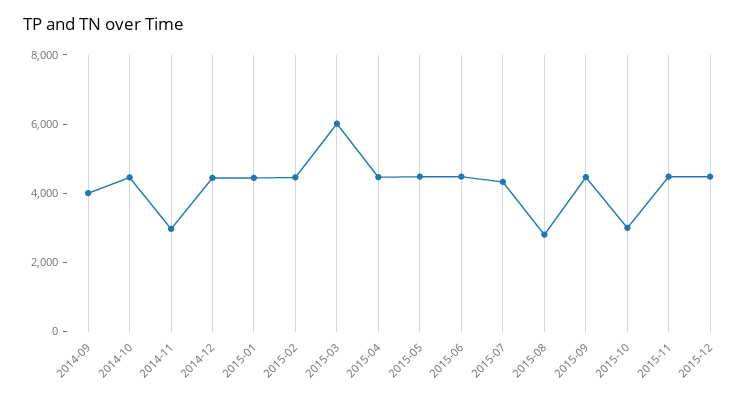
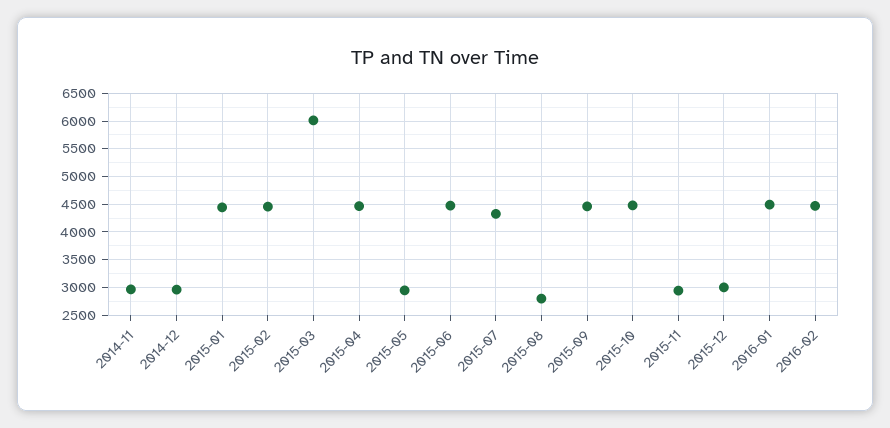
2014-09: 4000 -> none
2014-10: 4500 -> none
2014-12: 4500 -> 3000
2015-05: 4500 -> 3000
2015-10: 3000 -> 4500
2015-11: 4500 -> 3000
2015-12: 4500 -> 3000
2016-01: none -> 4500
2016-02: none -> 4500

